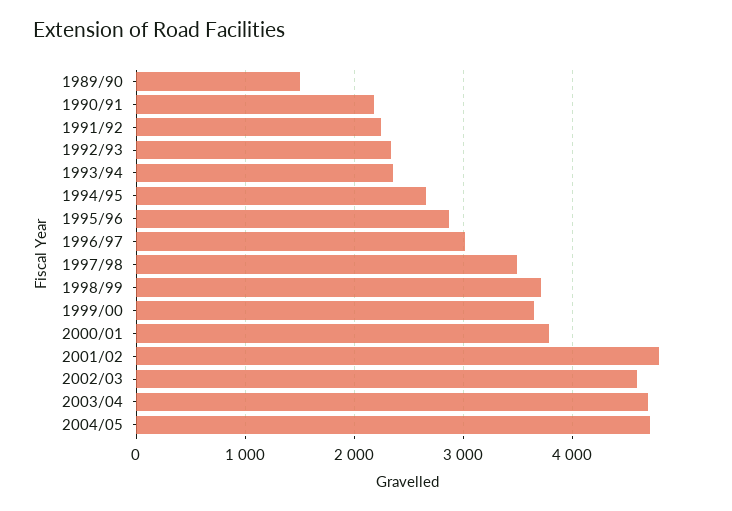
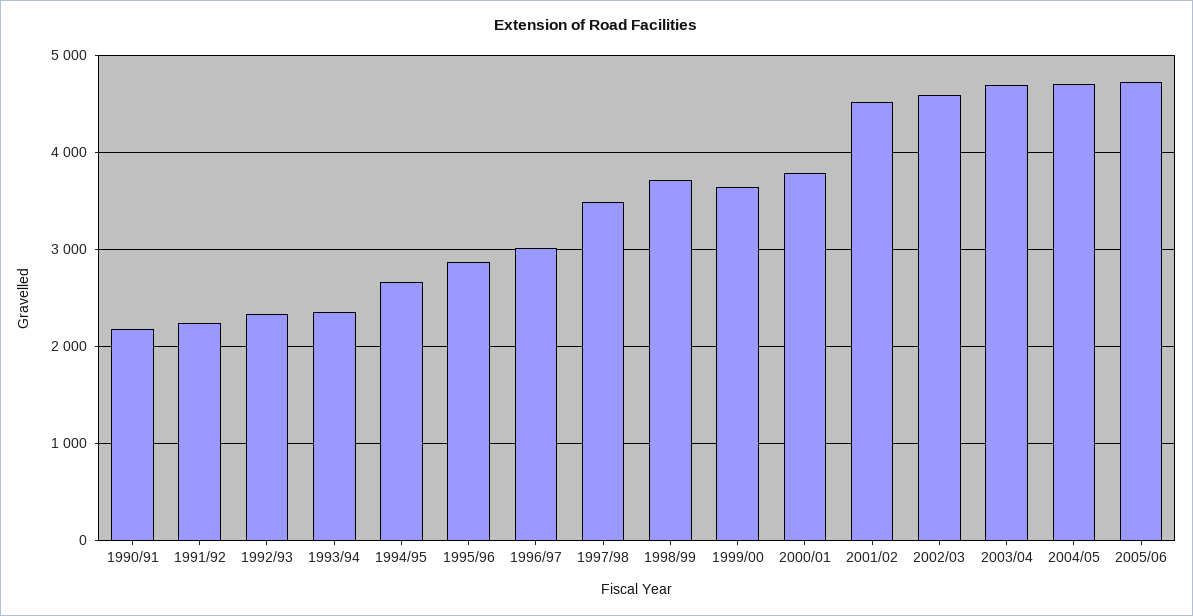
1989/90: 1500 -> none
2001/02: 4800 -> 4500
2005/06: none -> 4700

